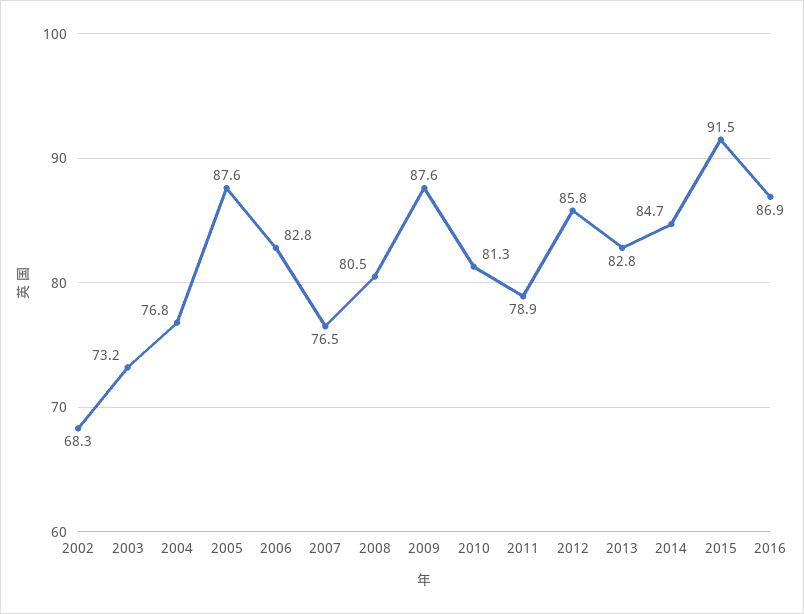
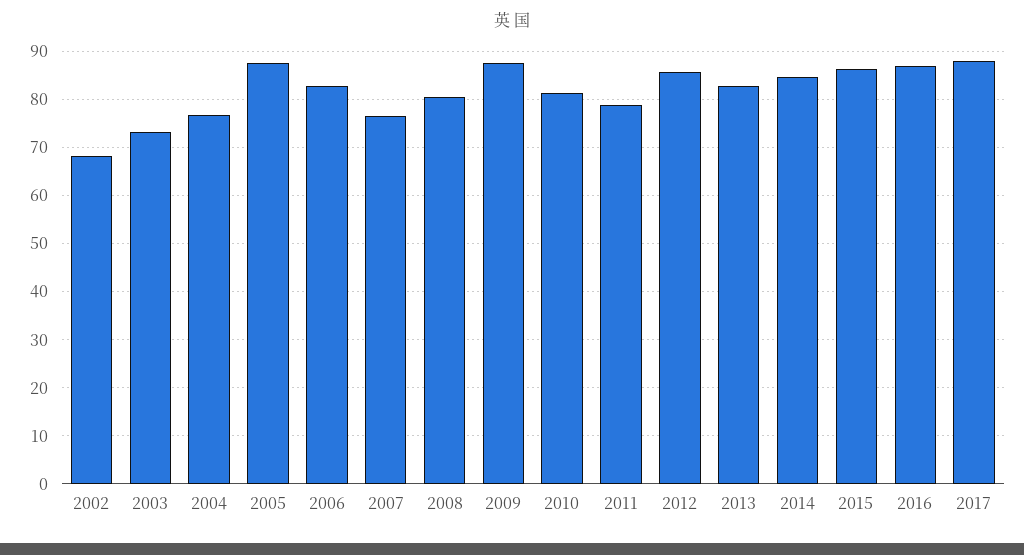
2015: 91.5 -> 86
2017: none -> 88

